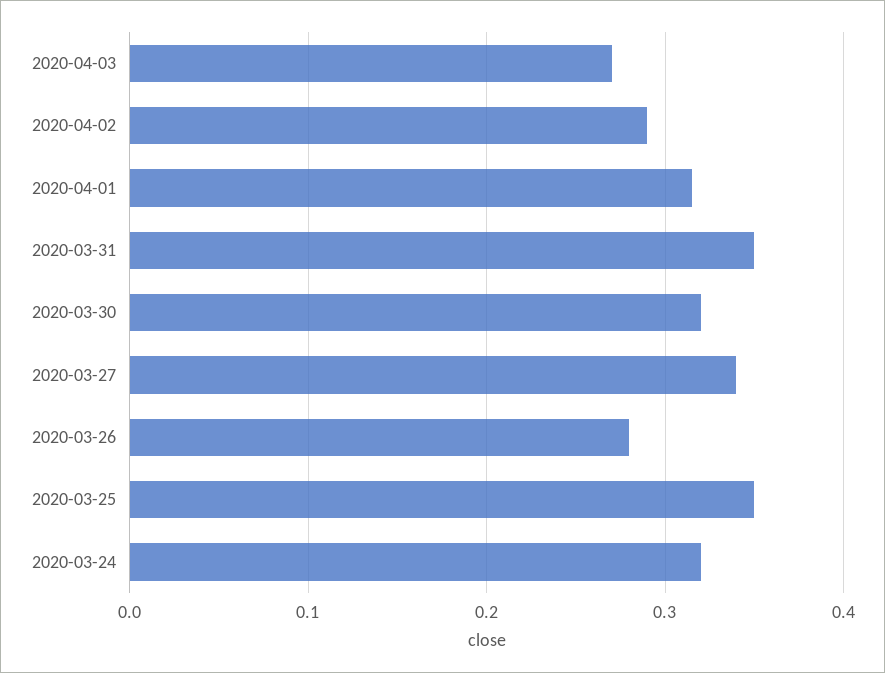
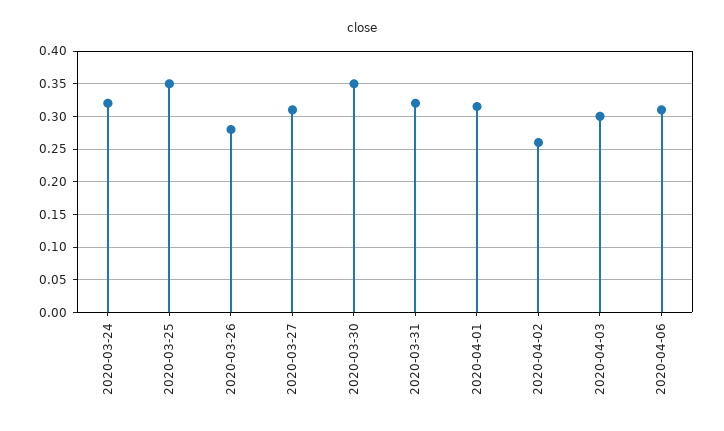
2020-04-03: 0.27 -> 0.3
2020-04-02: 0.29 -> 0.26
2020-03-31: 0.35 -> 0.32
2020-03-30: 0.32 -> 0.35
2020-03-27: 0.34 -> 0.31
2020-04-06: none -> 0.31

